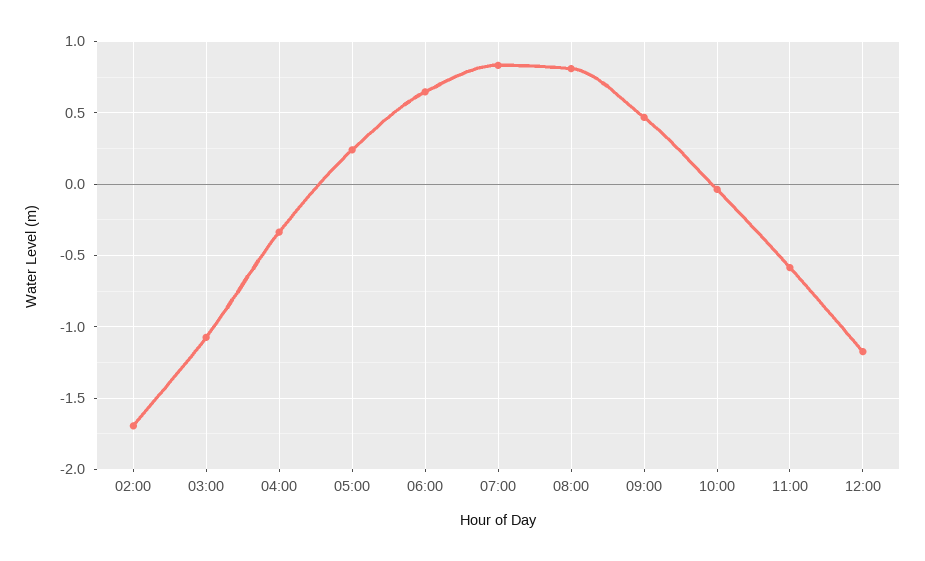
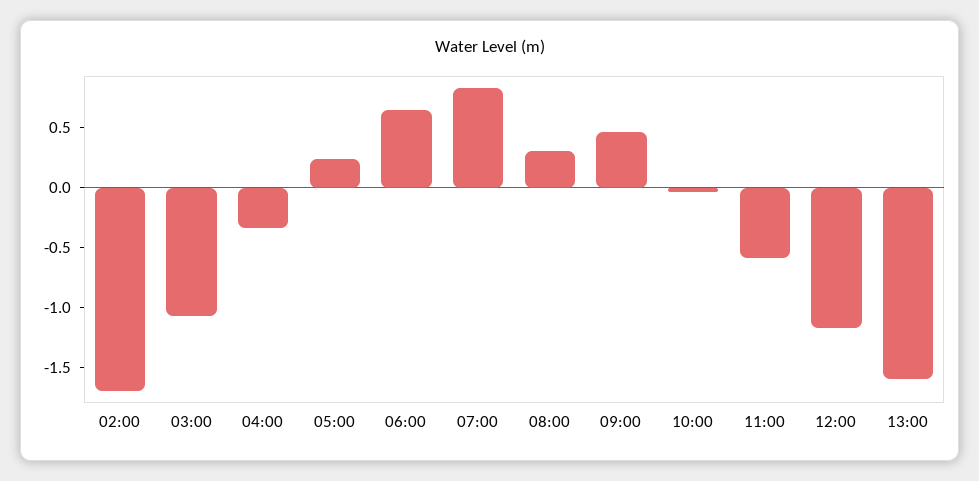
08:00: 0.8 -> 0.3
13:00: none -> -1.6

